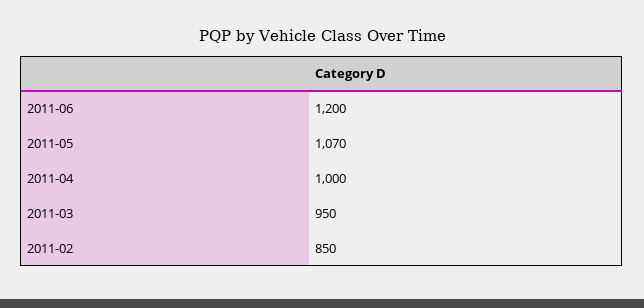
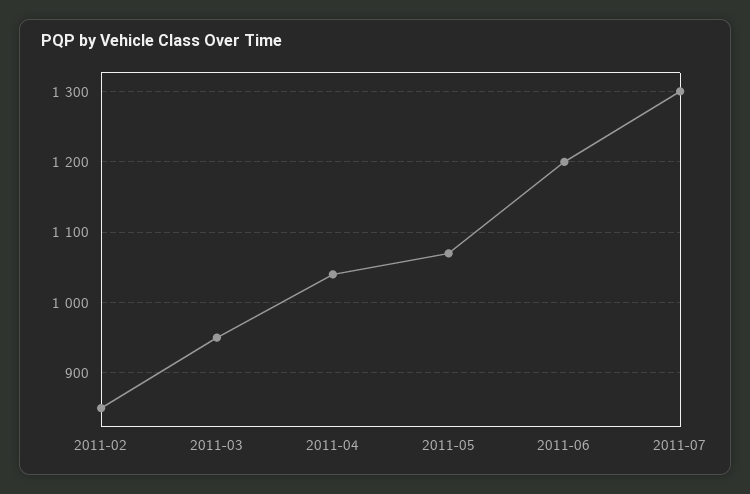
2011-04: 1000 -> 1040
2011-07: none -> 1300

